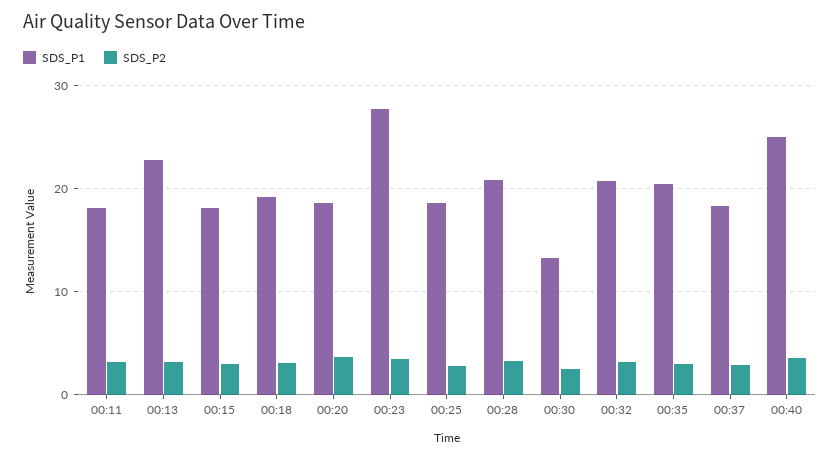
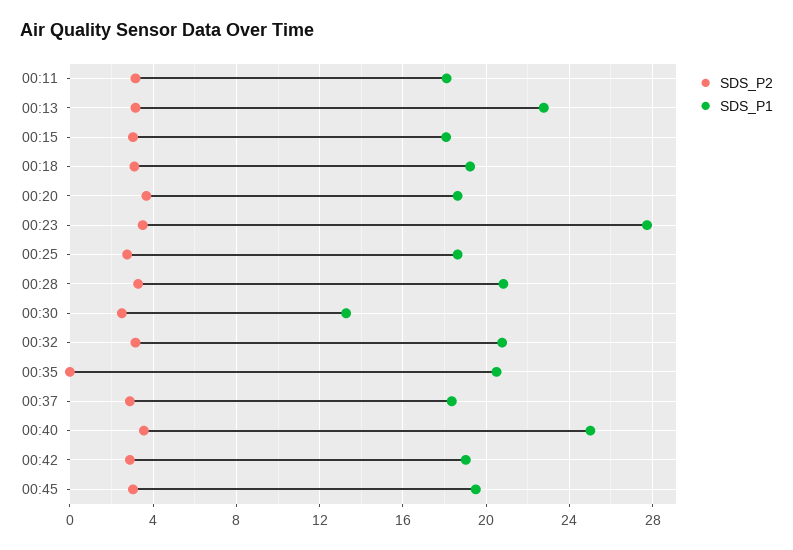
SDS_P2, 00:35: 3 -> 0
SDS_P2, 00:42: none -> 3
SDS_P1, 00:42: none -> 19
SDS_P2, 00:45: none -> 3
SDS_P1, 00:45: none -> 19.5

